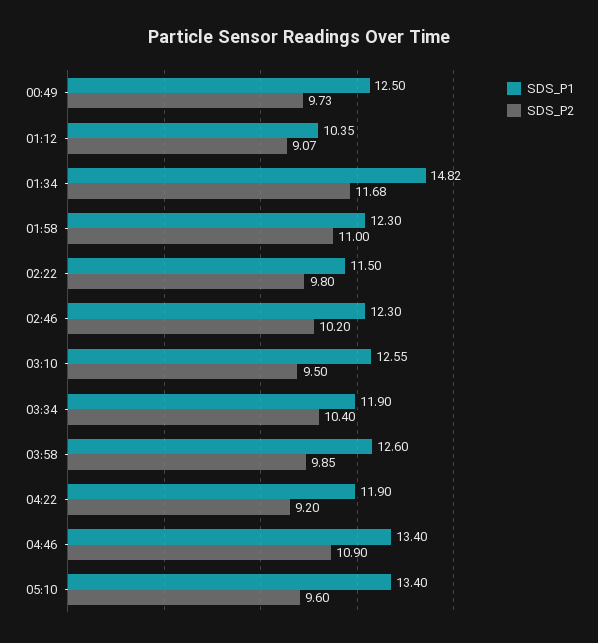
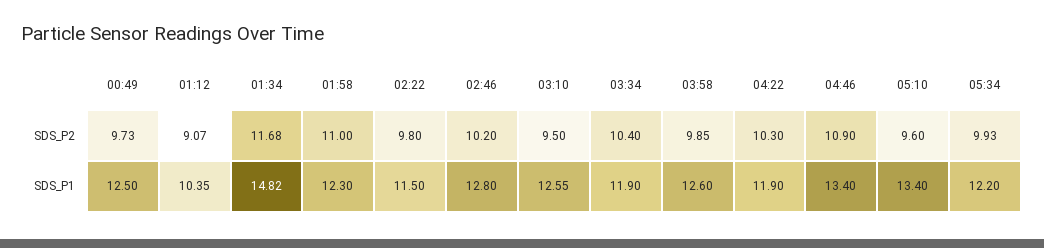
SDS_P1, 02:46: 12.3 -> 12.8
SDS_P2, 04:22: 9.2 -> 10.3
SDS_P2, 05:34: none -> 9.93
SDS_P1, 05:34: none -> 12.2

